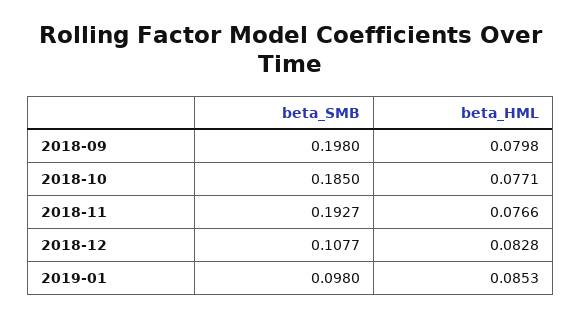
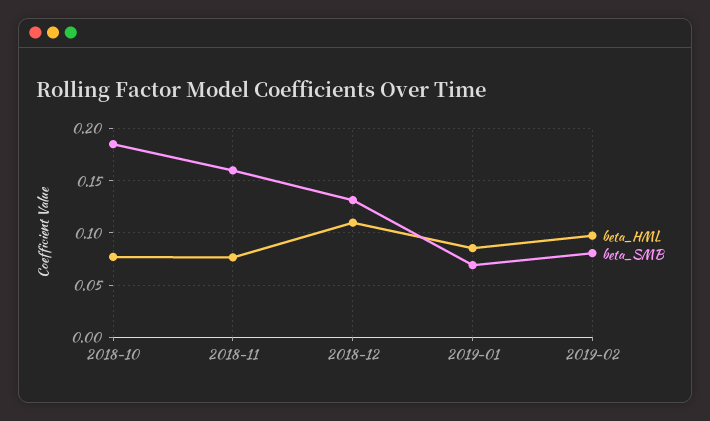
beta_SMB, 2018-09: 0.198 -> none
beta_HML, 2018-09: 0.0798 -> none
beta_SMB, 2018-11: 0.1927 -> 0.16
beta_SMB, 2018-12: 0.1077 -> 0.13
beta_HML, 2018-12: 0.0828 -> 0.11
beta_SMB, 2019-01: 0.098 -> 0.07
beta_HML, 2019-02: none -> 0.1
beta_SMB, 2019-02: none -> 0.08

